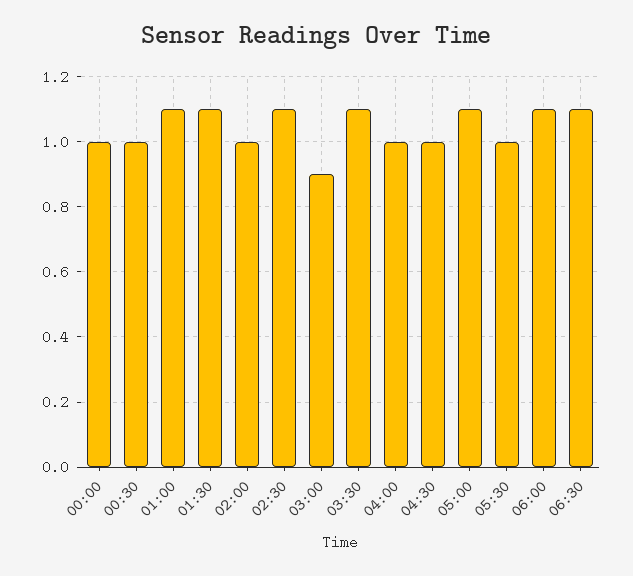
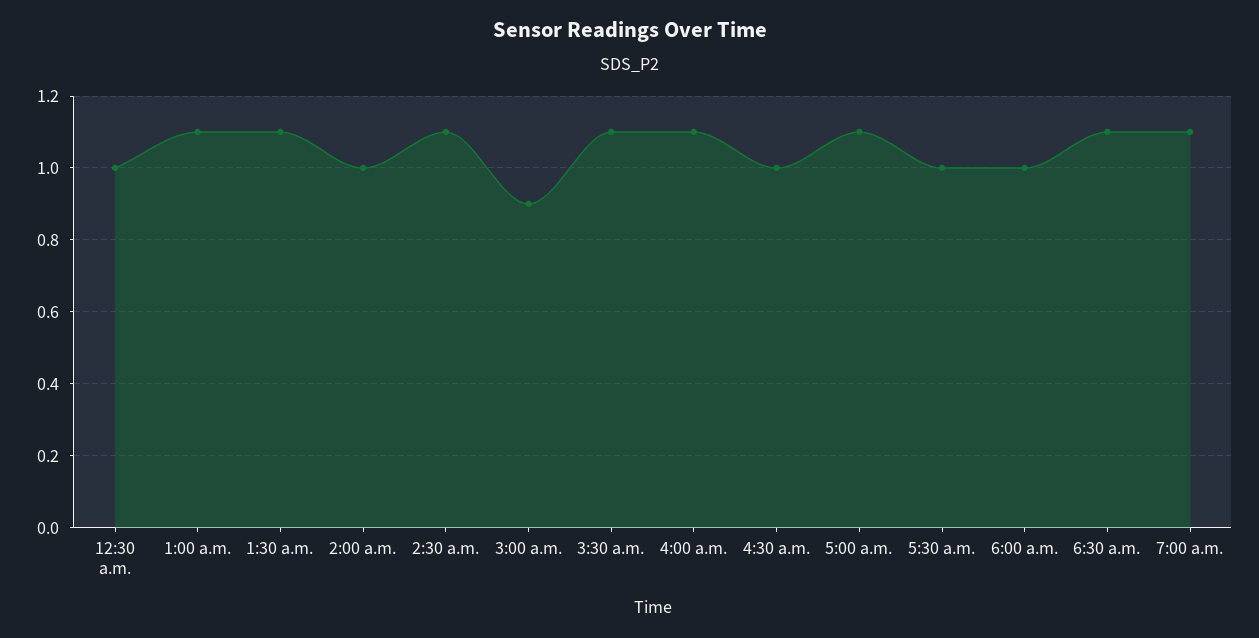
00:00: 1 -> none
04:00: 1 -> 1.1
06:00: 1.1 -> 1
7:00 a.m.: none -> 1.1

